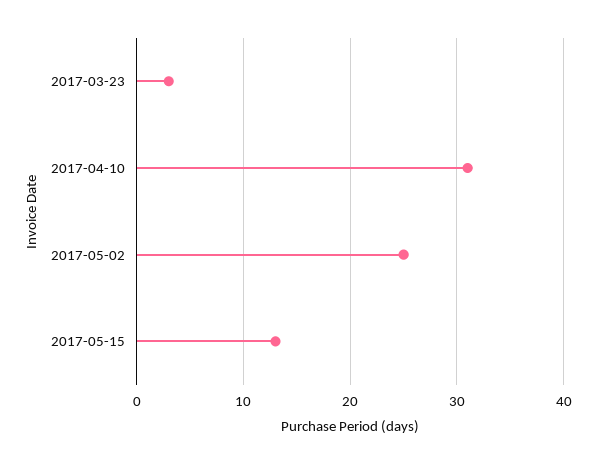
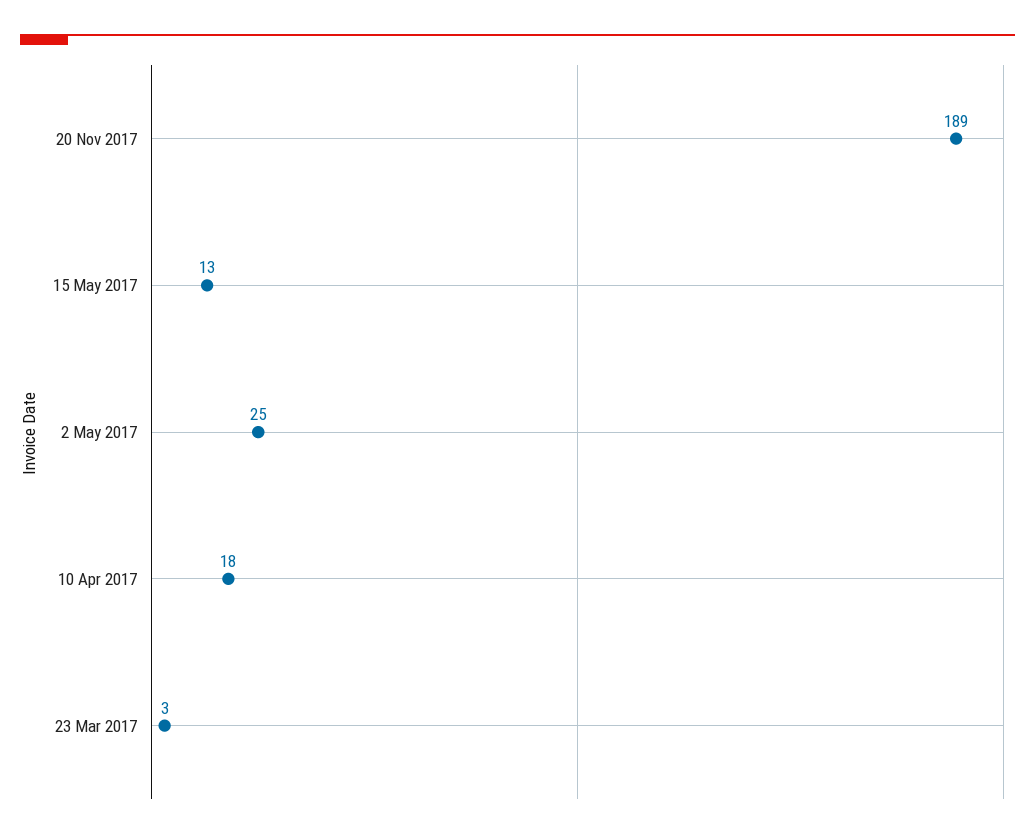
2017-04-10: 31 -> 18
20 Nov 2017: none -> 189

